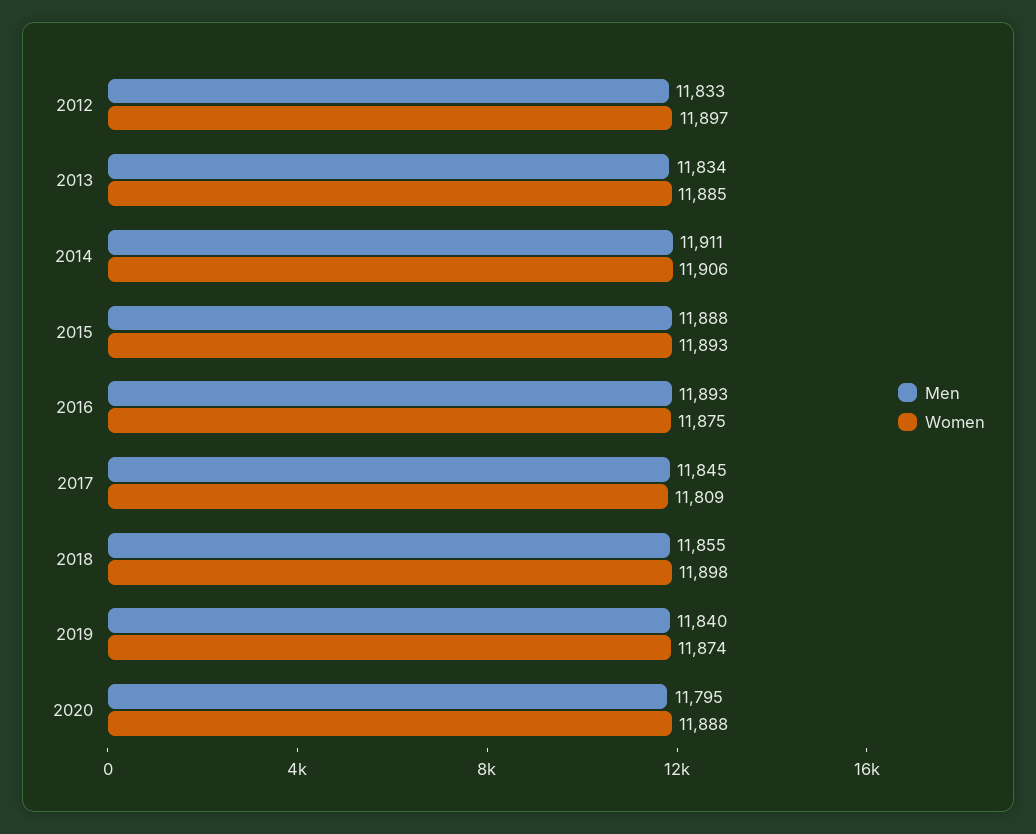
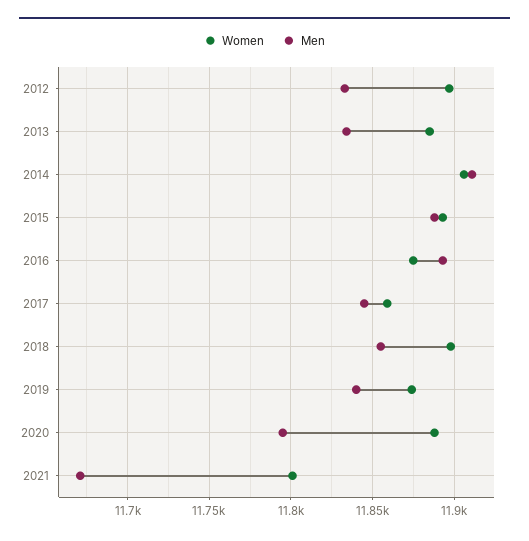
Women, 2017: 11809 -> 11860
Women, 2021: none -> 11800
Men, 2021: none -> 11670

